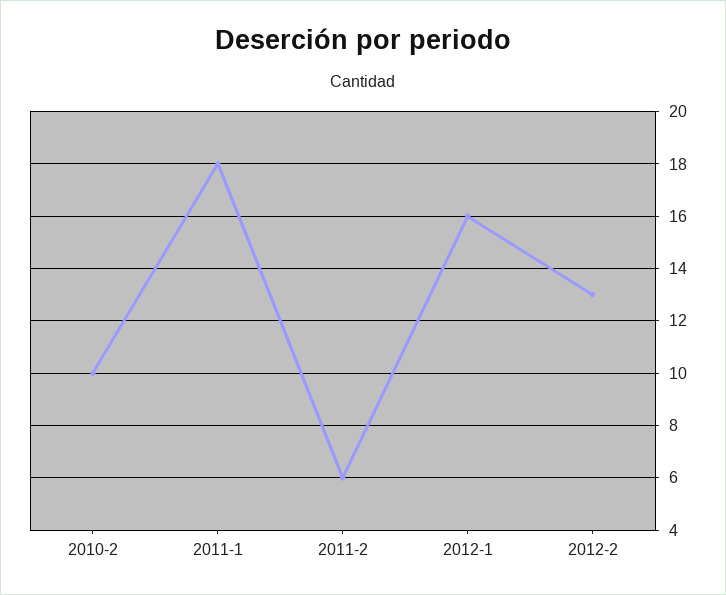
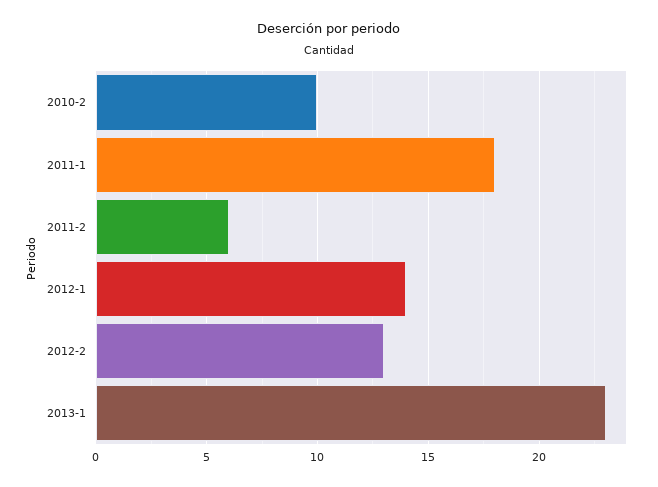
2012-1: 16 -> 14
2013-1: none -> 23

